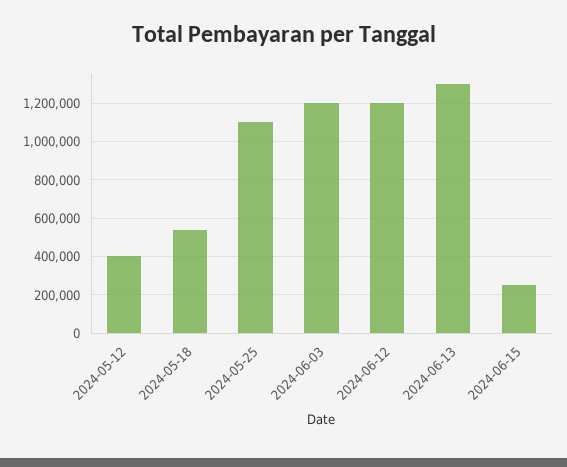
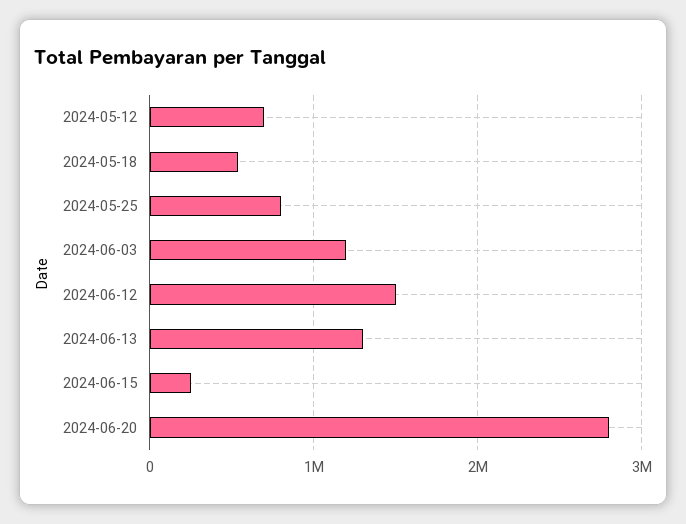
2024-05-12: 400000 -> 700000
2024-05-25: 1100000 -> 800000
2024-06-12: 1200000 -> 1500000
2024-06-20: none -> 2800000

